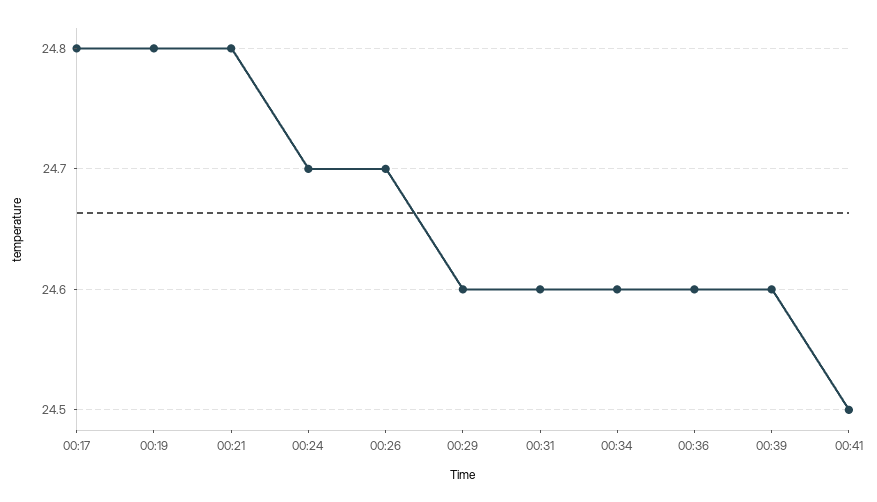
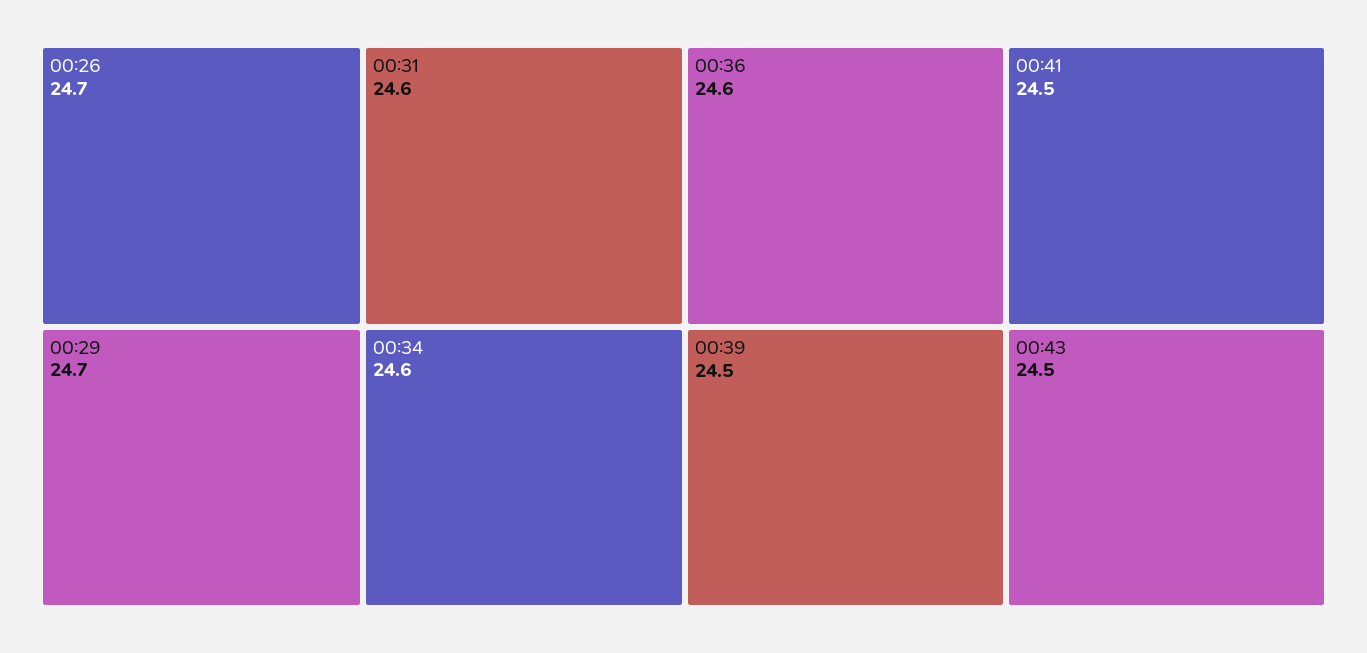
00:17: 24.8 -> none
00:19: 24.8 -> none
00:21: 24.8 -> none
00:24: 24.7 -> none
00:29: 24.6 -> 24.7
00:39: 24.6 -> 24.5
00:43: none -> 24.5

